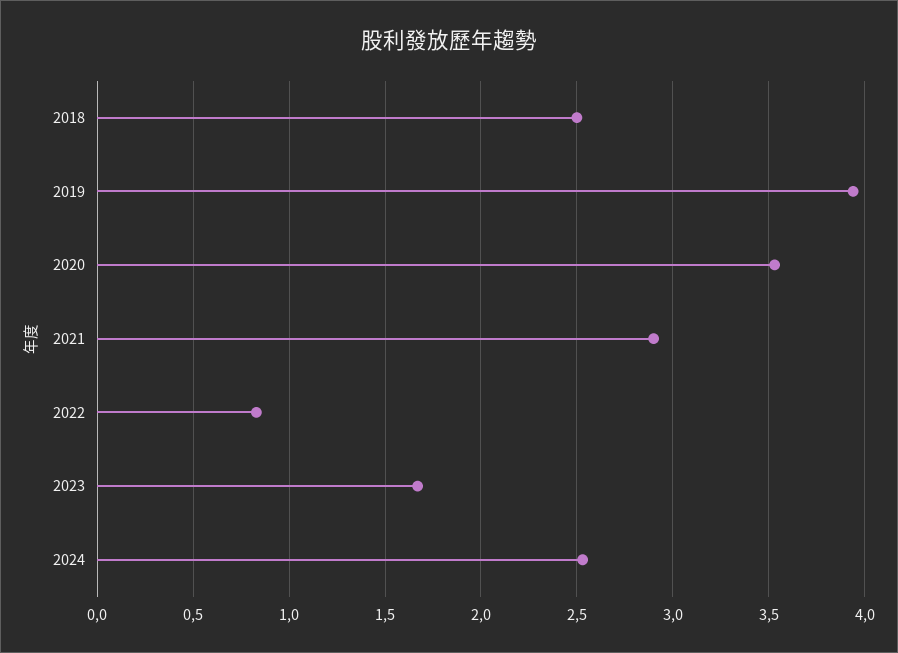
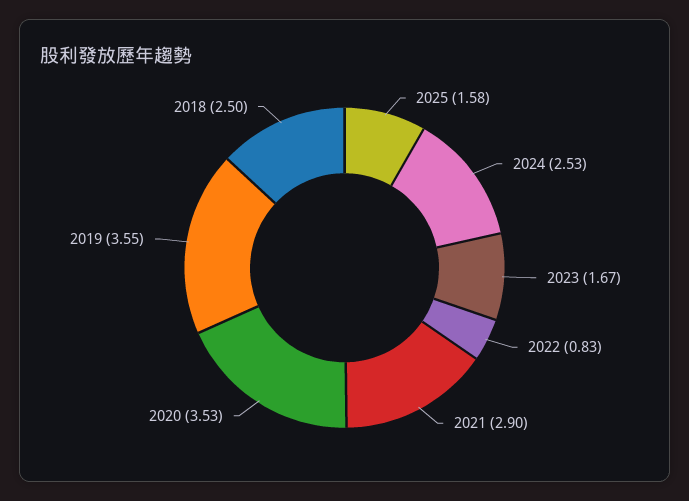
2019: 3.95 -> 3.55
2025: none -> 1.58

